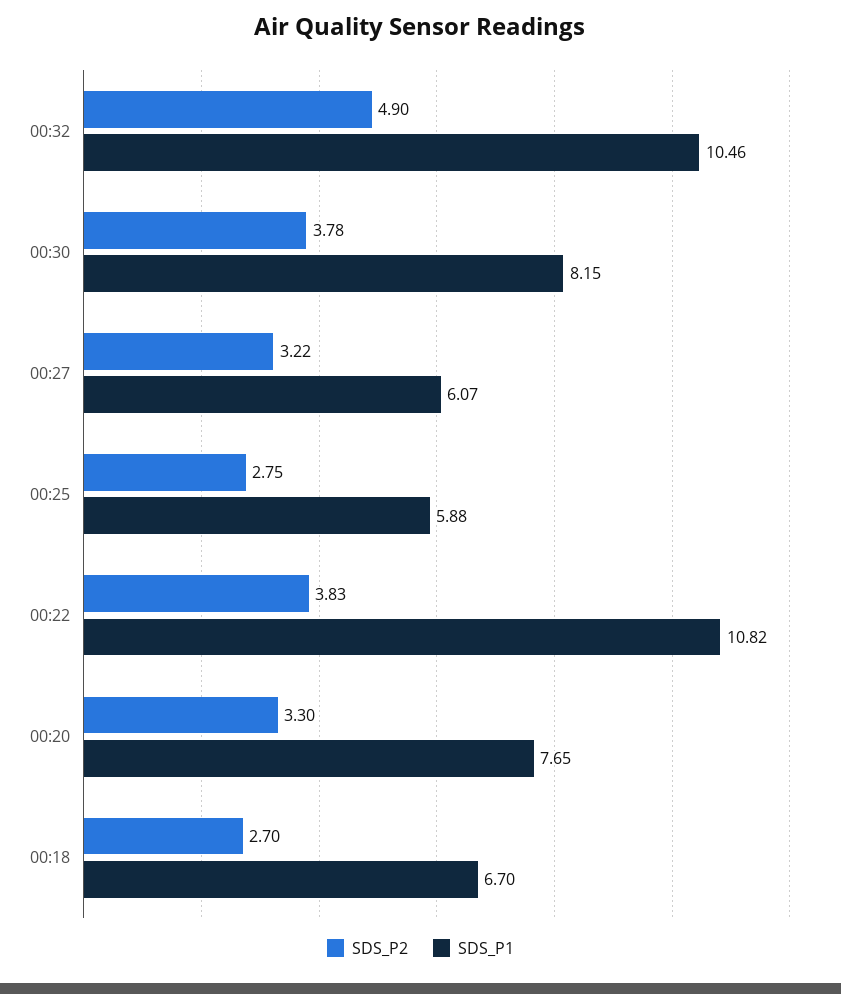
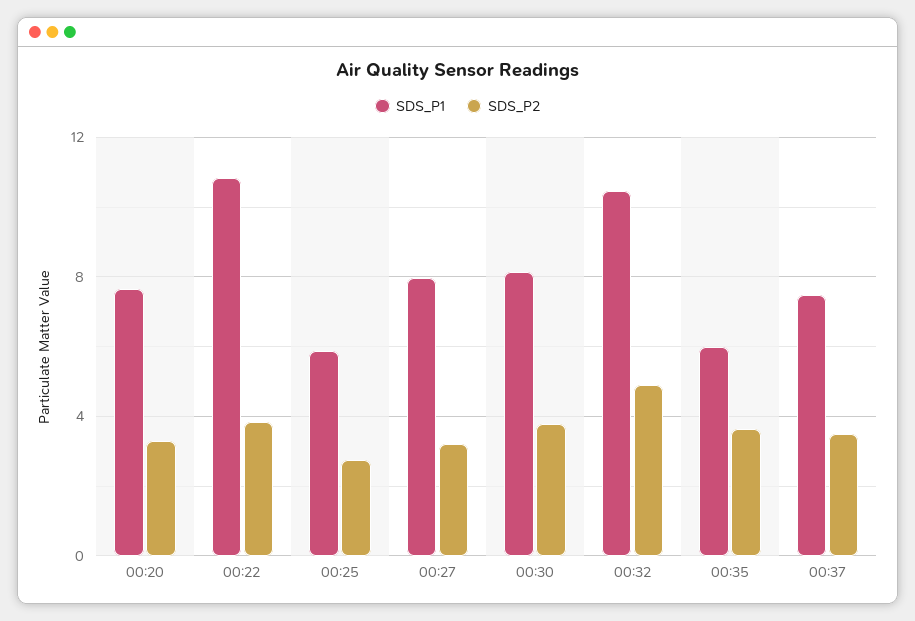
SDS_P1, 00:27: 6.07 -> 8
SDS_P2, 00:18: 2.7 -> none
SDS_P1, 00:18: 6.7 -> none
SDS_P1, 00:35: none -> 6
SDS_P2, 00:35: none -> 3.5
SDS_P1, 00:37: none -> 7.5
SDS_P2, 00:37: none -> 3.5

